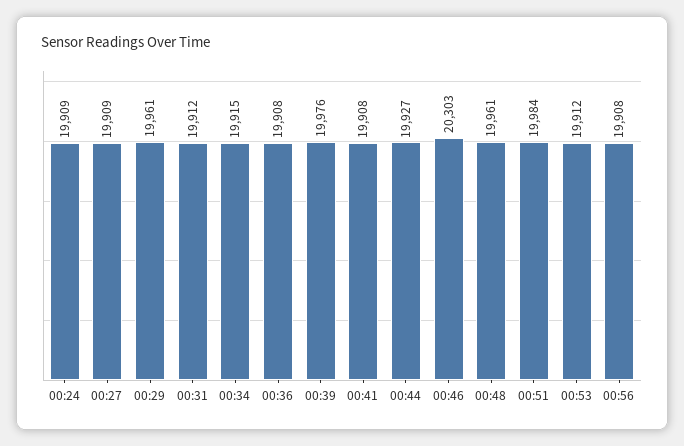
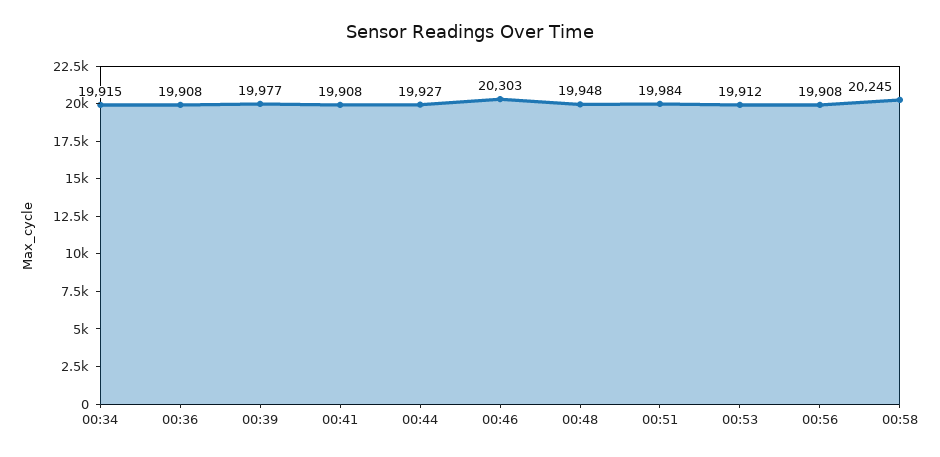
00:24: 19909 -> none
00:27: 19909 -> none
00:29: 19961 -> none
00:31: 19912 -> none
00:39: 19976 -> 19977
00:48: 19961 -> 19948
00:58: none -> 20245

